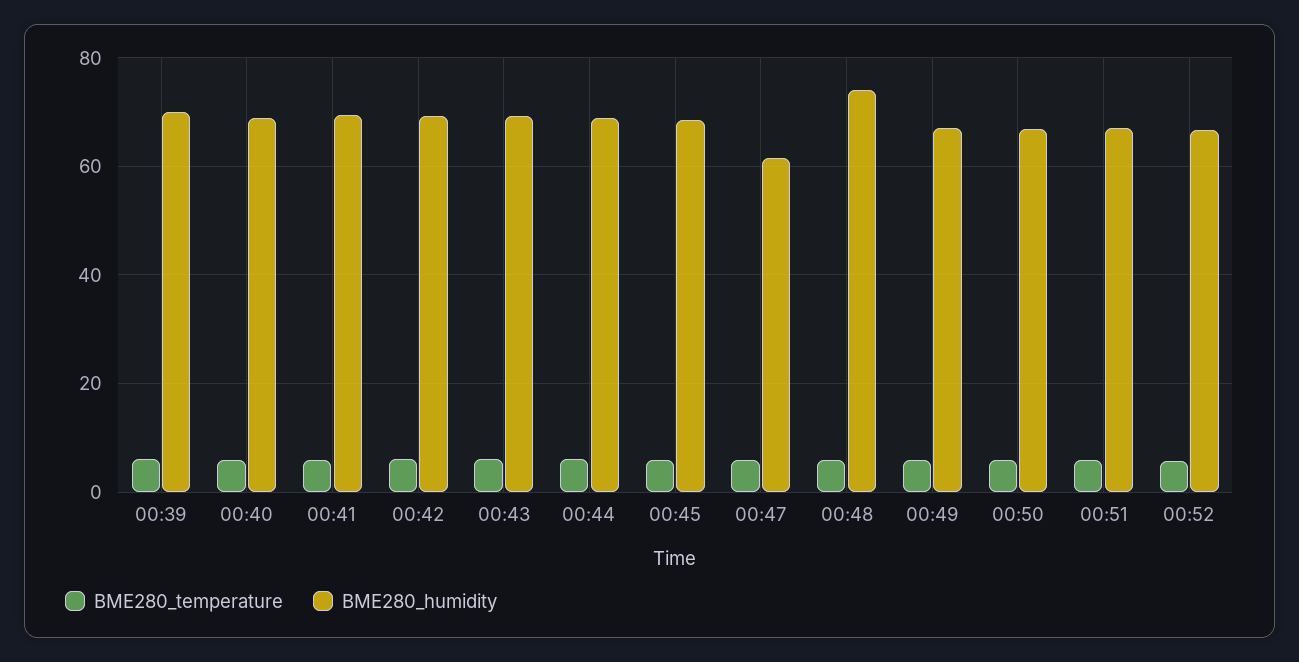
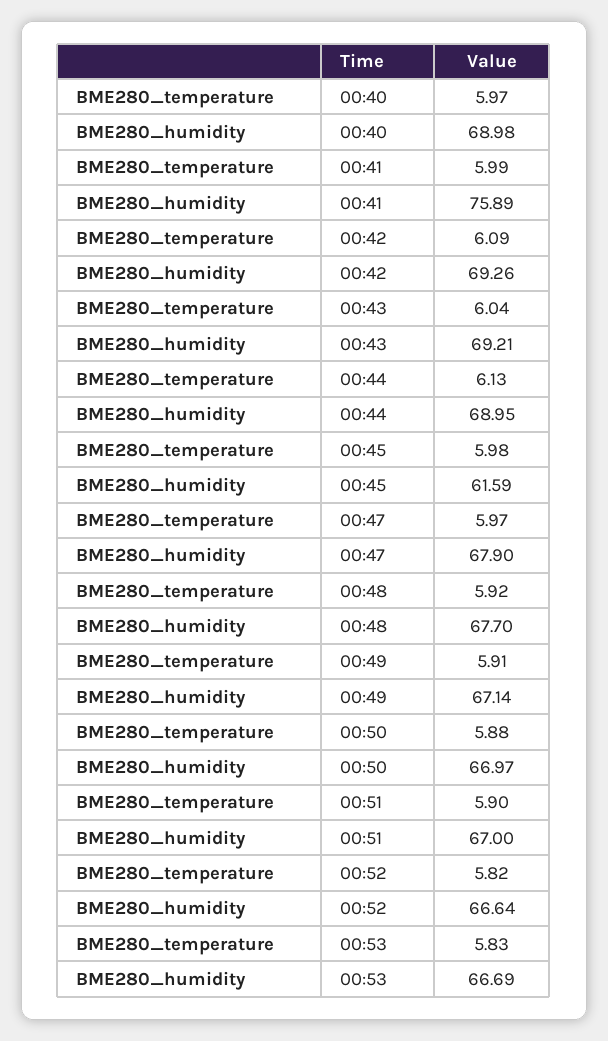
BME280_temperature, 00:39: 6 -> none
BME280_humidity, 00:39: 70 -> none
BME280_humidity, 00:41: 70 -> 75.89
BME280_humidity, 00:45: 68 -> 61.59
BME280_humidity, 00:47: 62 -> 67.9
BME280_humidity, 00:48: 74 -> 67.7
BME280_temperature, 00:53: none -> 5.83
BME280_humidity, 00:53: none -> 66.69

